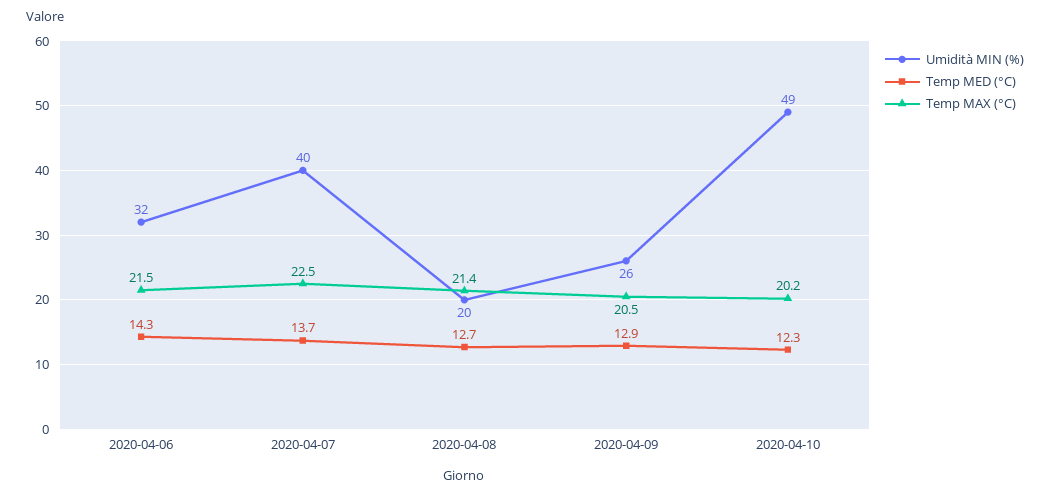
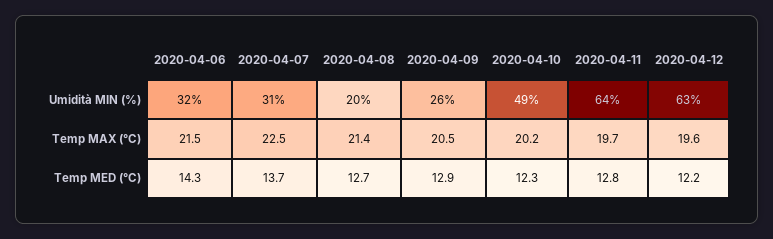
Umidità MIN (%), 2020-04-07: 40 -> 31
Umidità MIN (%), 2020-04-11: none -> 64
Umidità MIN (%), 2020-04-12: none -> 63
Temp MAX (°C), 2020-04-11: none -> 19.7
Temp MAX (°C), 2020-04-12: none -> 19.6
Temp MED (°C), 2020-04-11: none -> 12.8
Temp MED (°C), 2020-04-12: none -> 12.2

